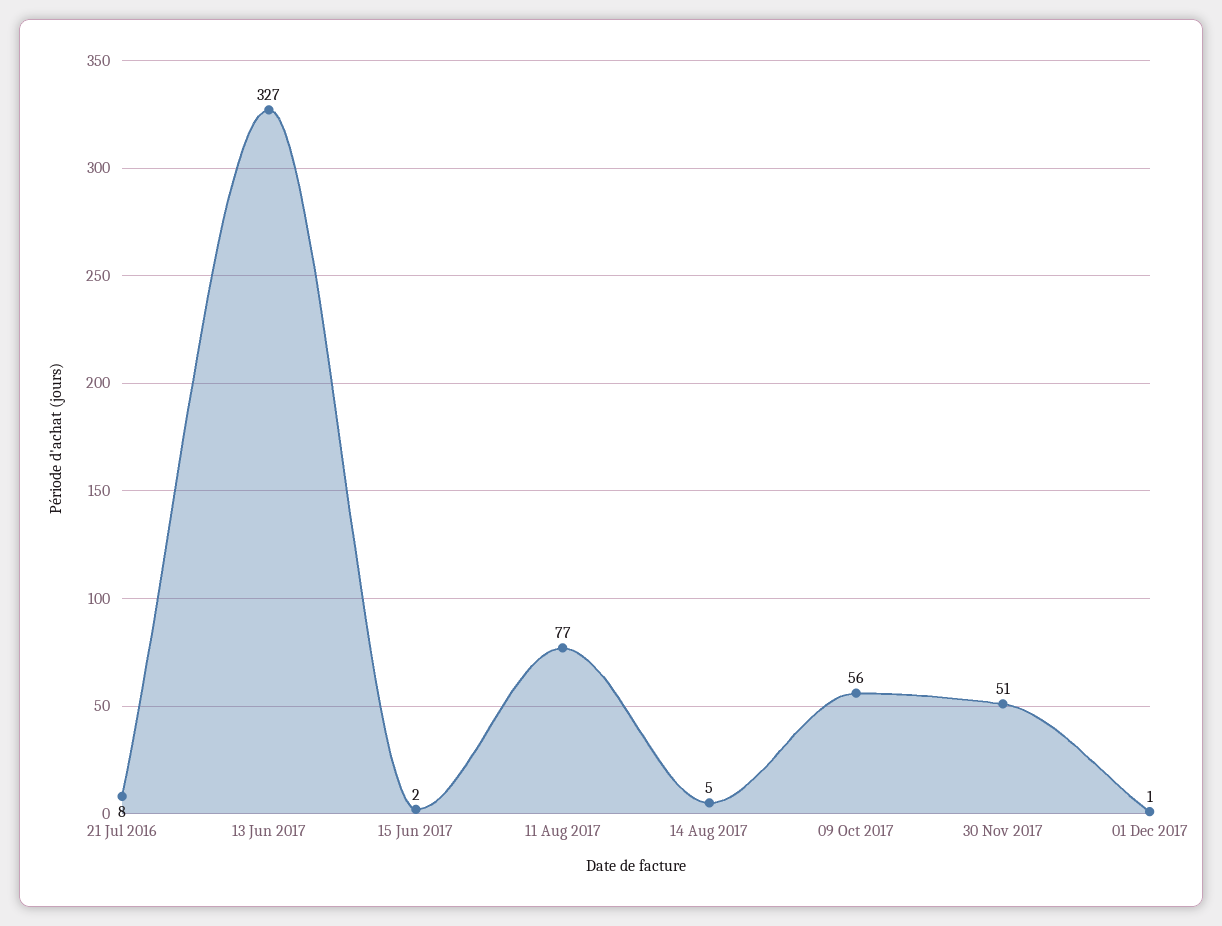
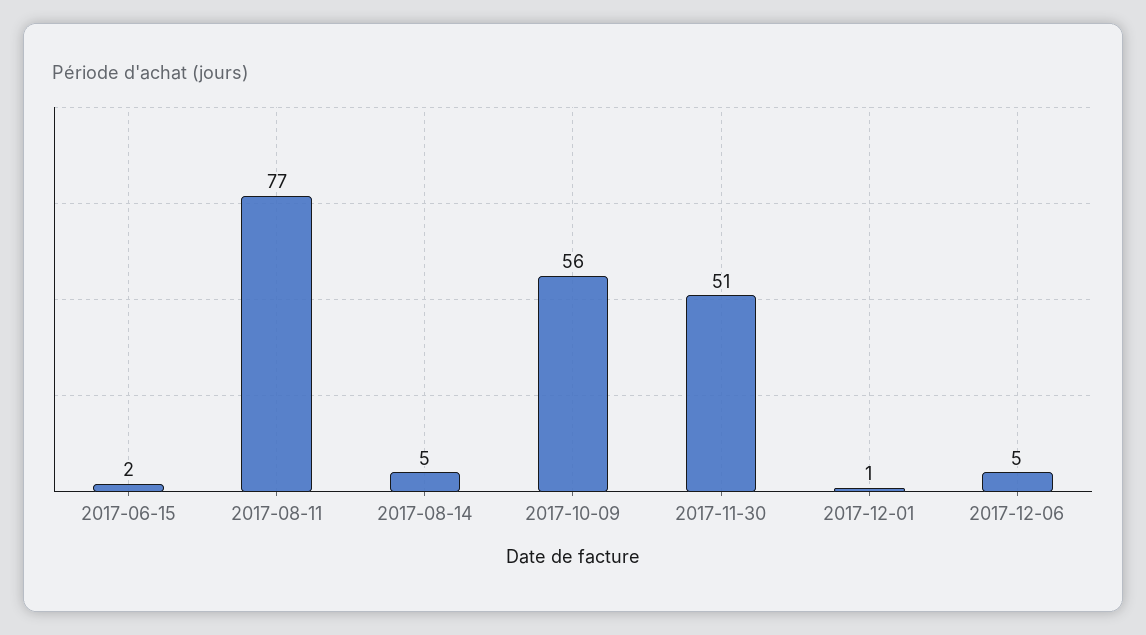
21 Jul 2016: 8 -> none
13 Jun 2017: 327 -> none
2017-12-06: none -> 5

